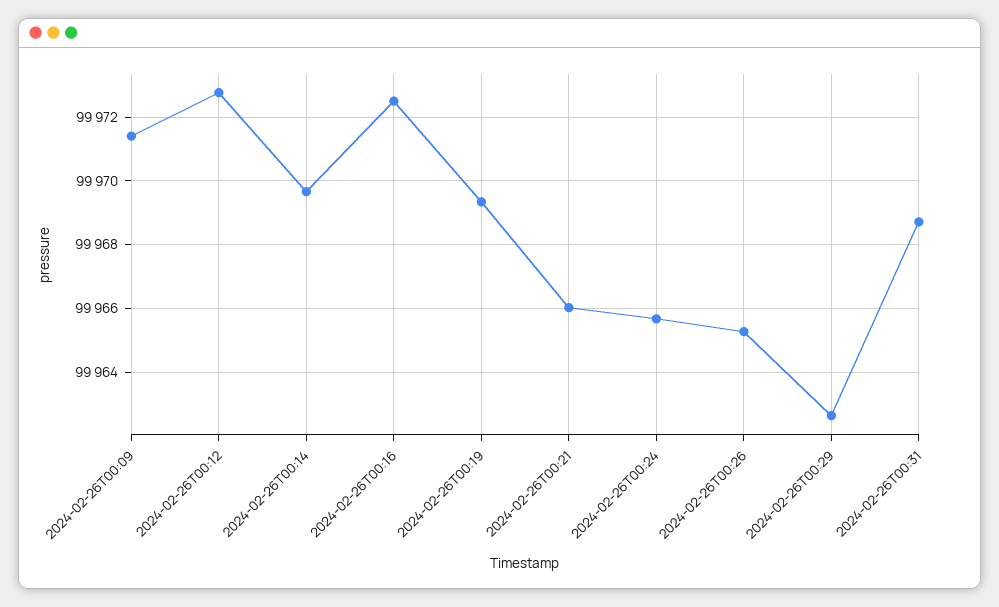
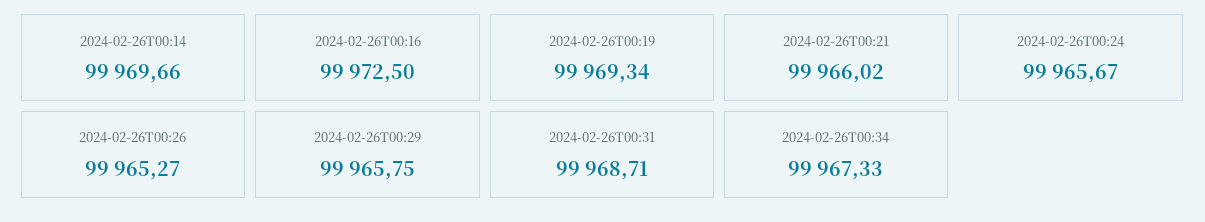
2024-02-26T00:09: 99971.4 -> none
2024-02-26T00:12: 99972.8 -> none
2024-02-26T00:29: 99962.6 -> 99965.75
2024-02-26T00:34: none -> 99967.33

